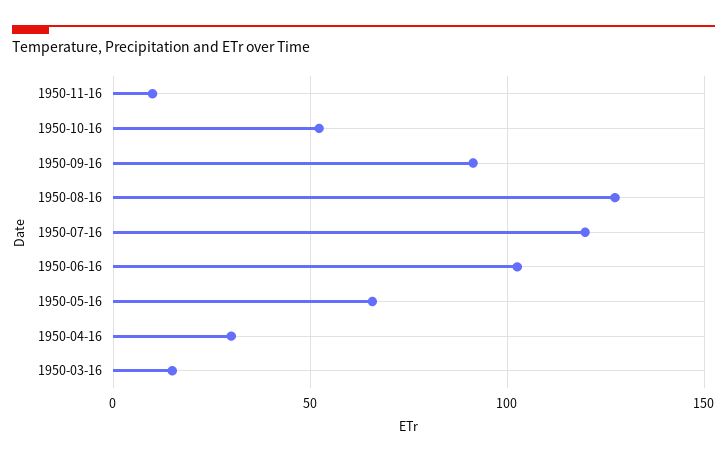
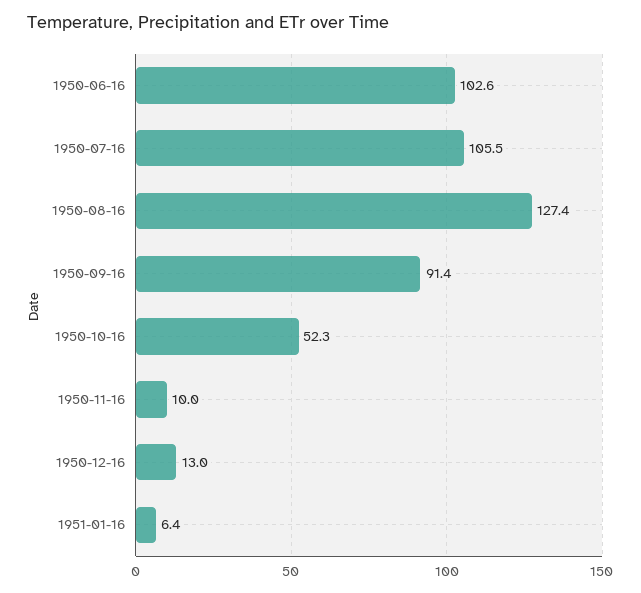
1950-07-16: 120 -> 105.5
1950-05-16: 65 -> none
1950-04-16: 30 -> none
1950-03-16: 15 -> none
1950-12-16: none -> 13
1951-01-16: none -> 6.4

